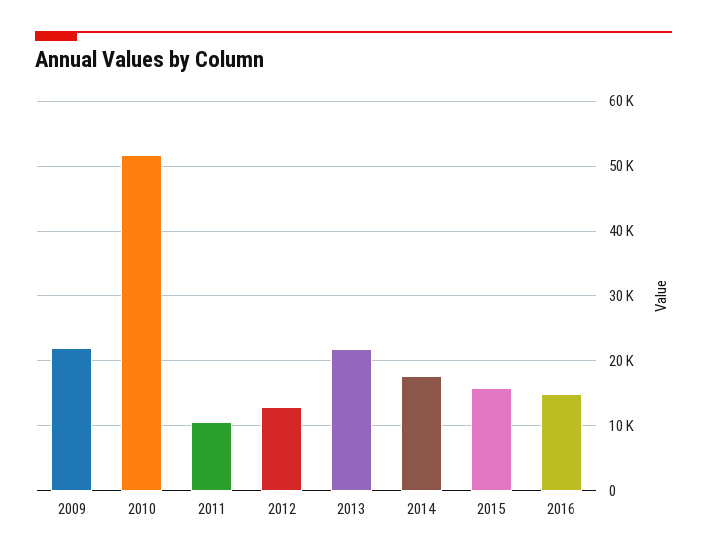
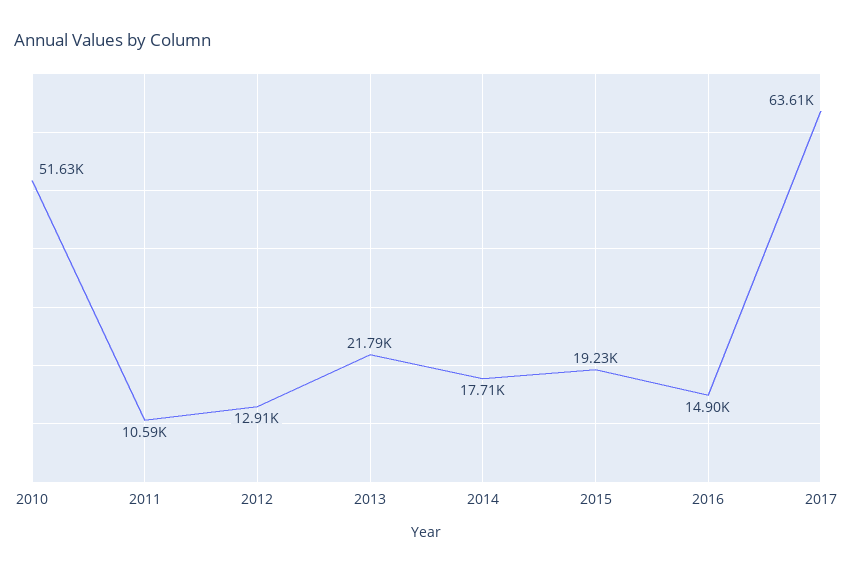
2009: 22000 -> none
2015: 16000 -> 19230
2017: none -> 63610

